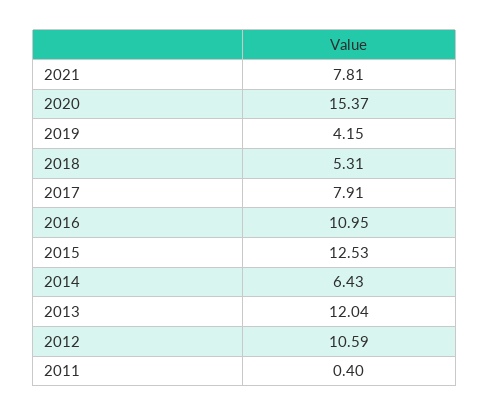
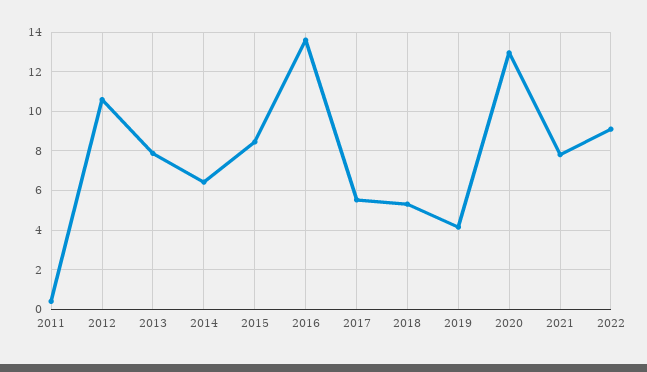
2020: 15.37 -> 13
2017: 7.91 -> 5.5
2016: 10.95 -> 13.5
2015: 12.53 -> 8.5
2013: 12.04 -> 8
2022: none -> 9

